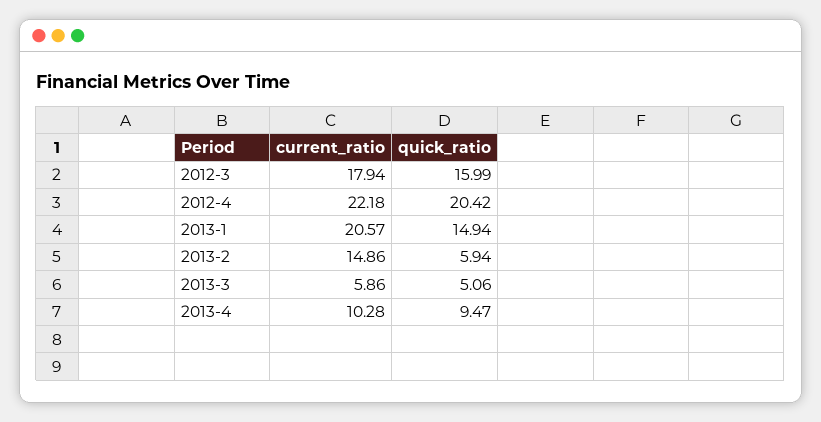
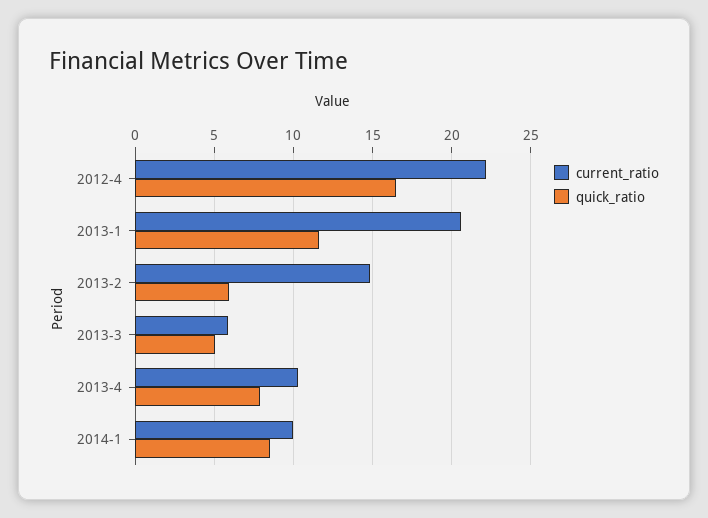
current_ratio, 2012-3: 17.94 -> none
quick_ratio, 2012-3: 15.99 -> none
quick_ratio, 2012-4: 20.42 -> 16.5
quick_ratio, 2013-1: 14.94 -> 11.5
quick_ratio, 2013-4: 9.47 -> 8
current_ratio, 2014-1: none -> 10
quick_ratio, 2014-1: none -> 8.5

